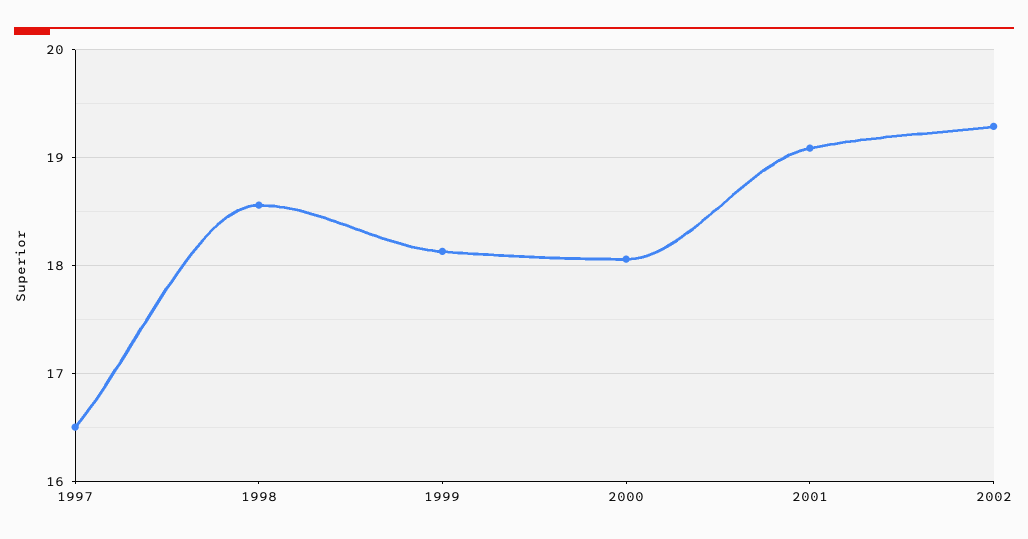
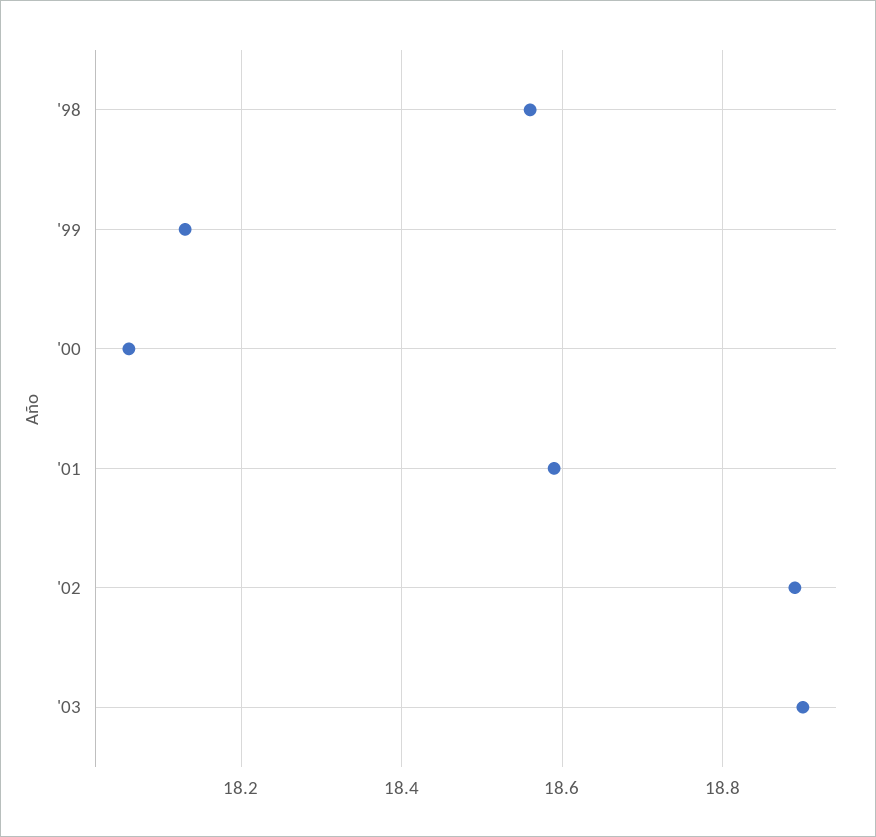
1997: 16.5 -> none
2001: 19.1 -> 18.6
2002: 19.3 -> 18.9
'03: none -> 18.9

